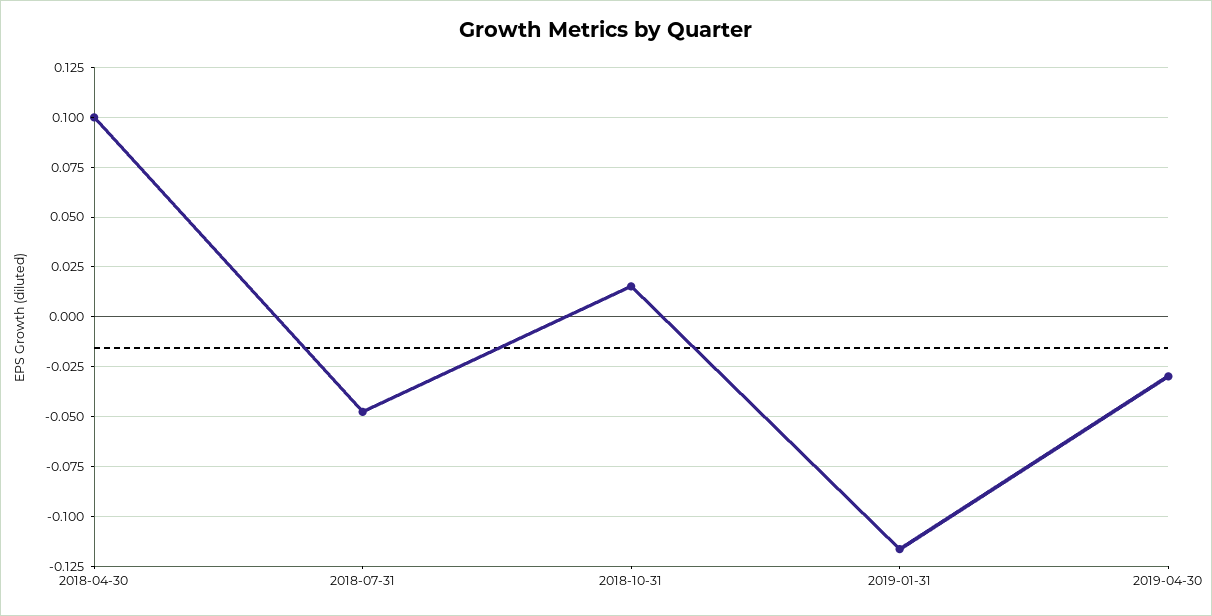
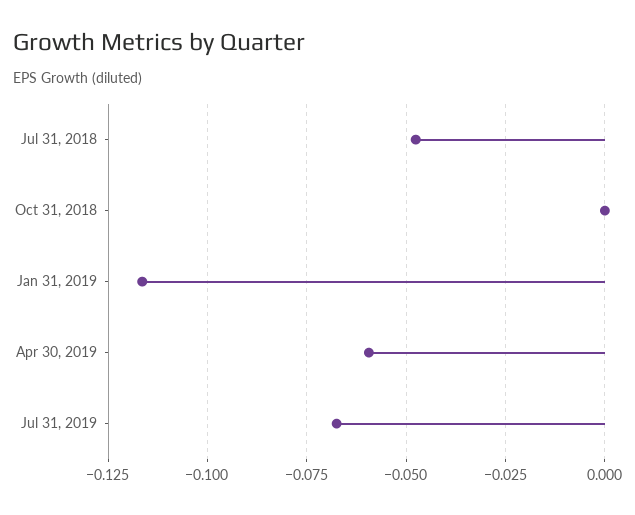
2018-04-30: 0.1 -> none
2018-10-31: 0.015 -> 0
2019-04-30: -0.03 -> -0.06
Jul 31, 2019: none -> -0.0675

